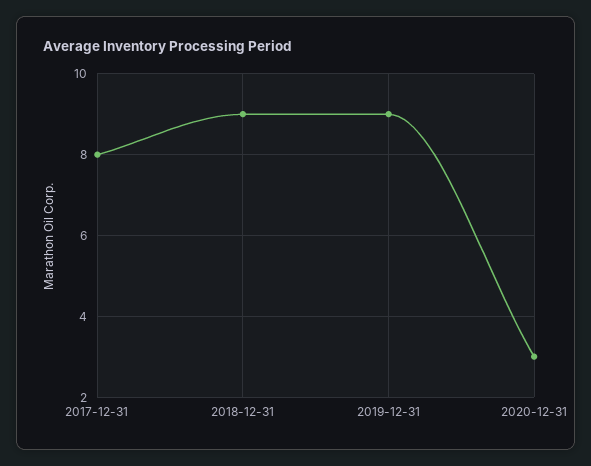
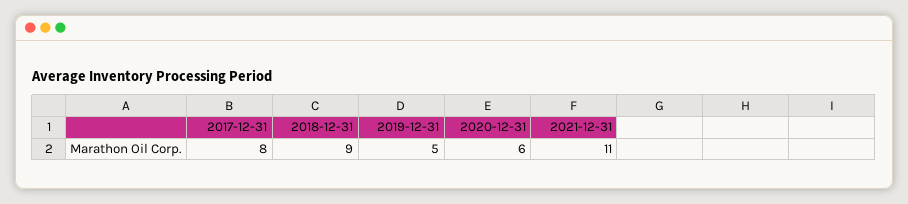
2019-12-31: 9 -> 5
2020-12-31: 3 -> 6
2021-12-31: none -> 11

